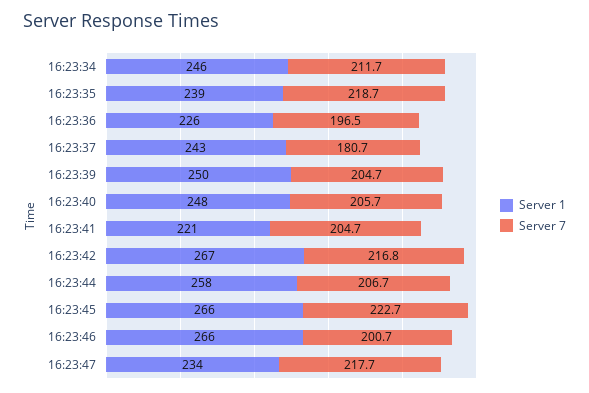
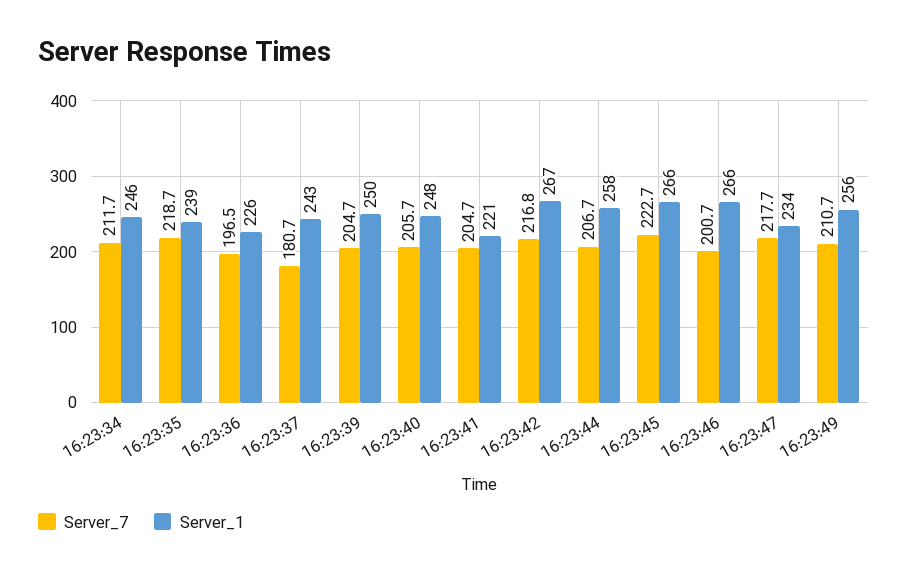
Server 7, 16:23:49: none -> 210.7
Server 1, 16:23:49: none -> 256

